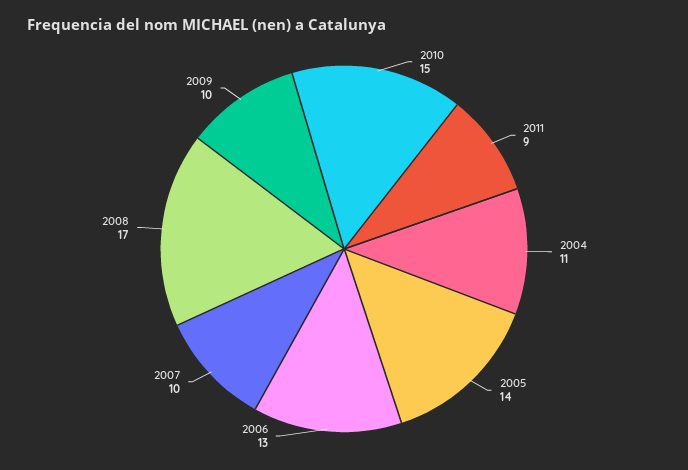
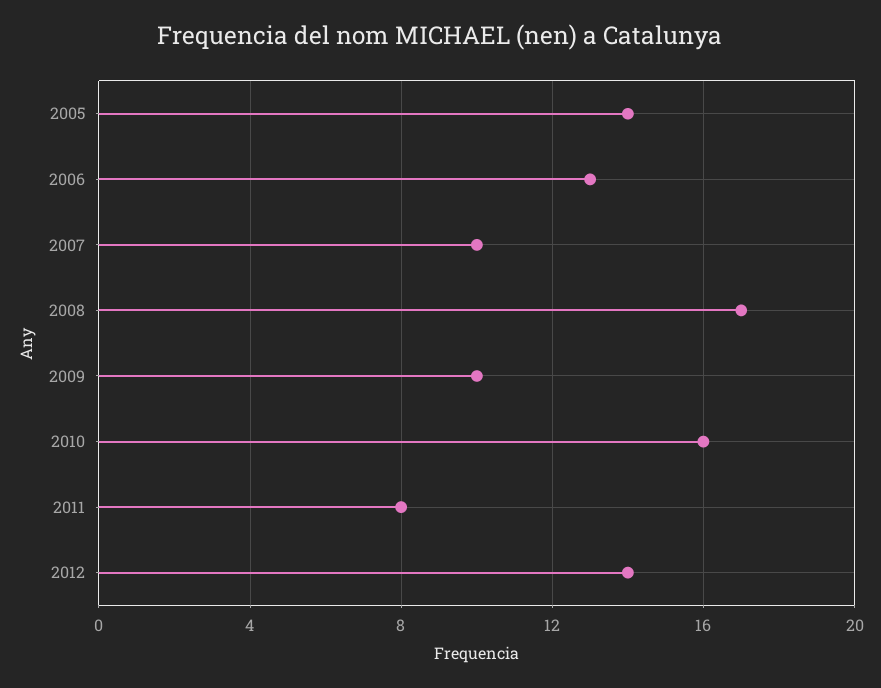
2010: 15 -> 16
2011: 9 -> 8
2004: 11 -> none
2012: none -> 14

